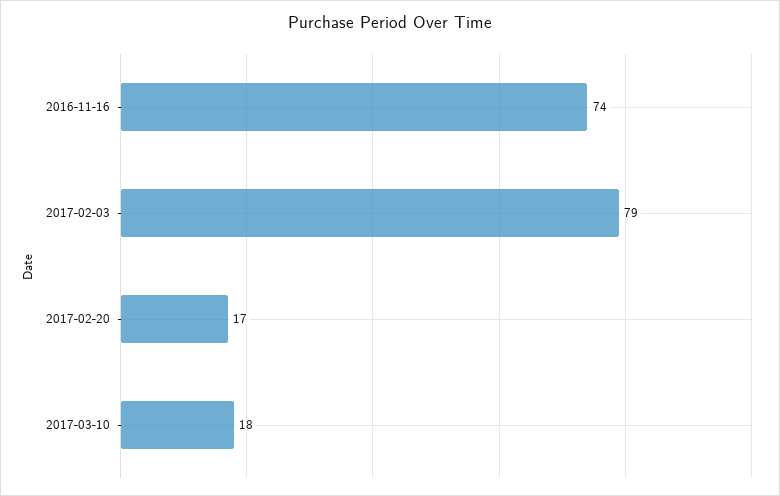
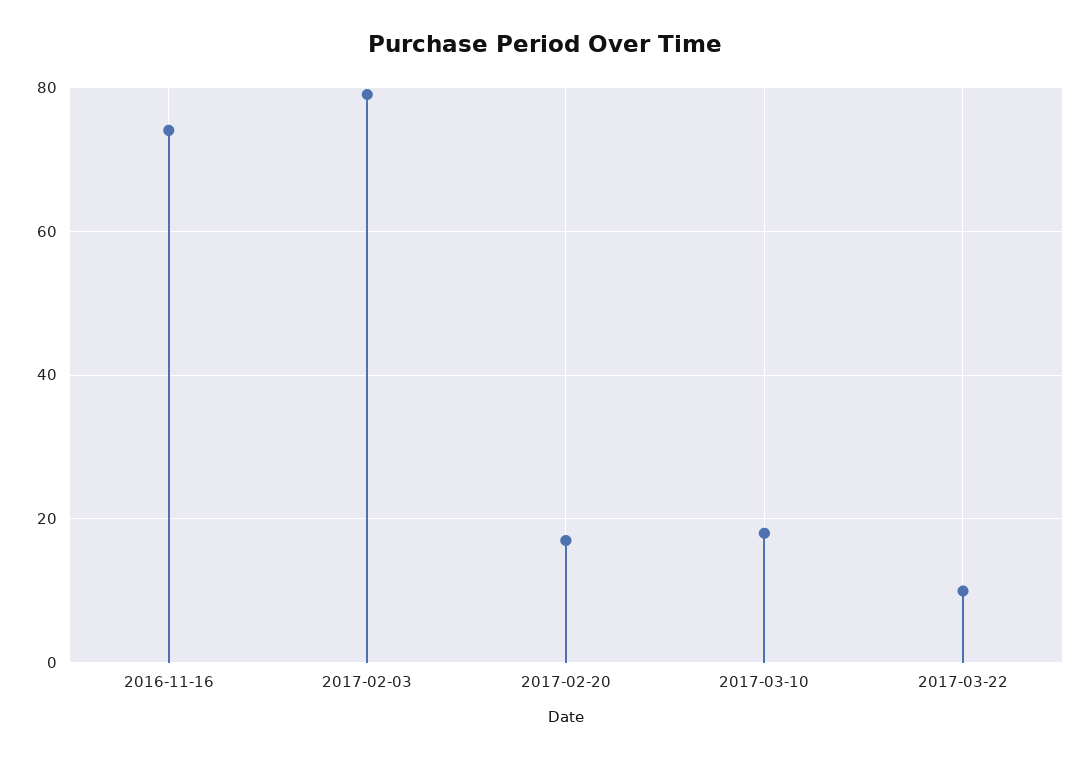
2017-03-22: none -> 10

